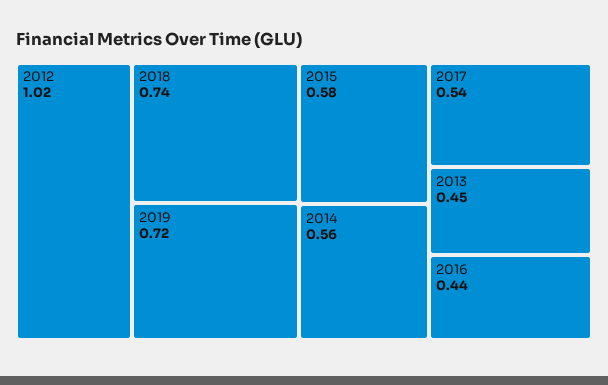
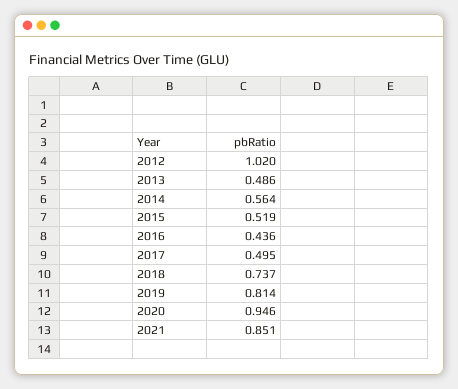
2019: 0.72 -> 0.814
2015: 0.58 -> 0.519
2017: 0.54 -> 0.495
2013: 0.45 -> 0.486
2020: none -> 0.946
2021: none -> 0.851

